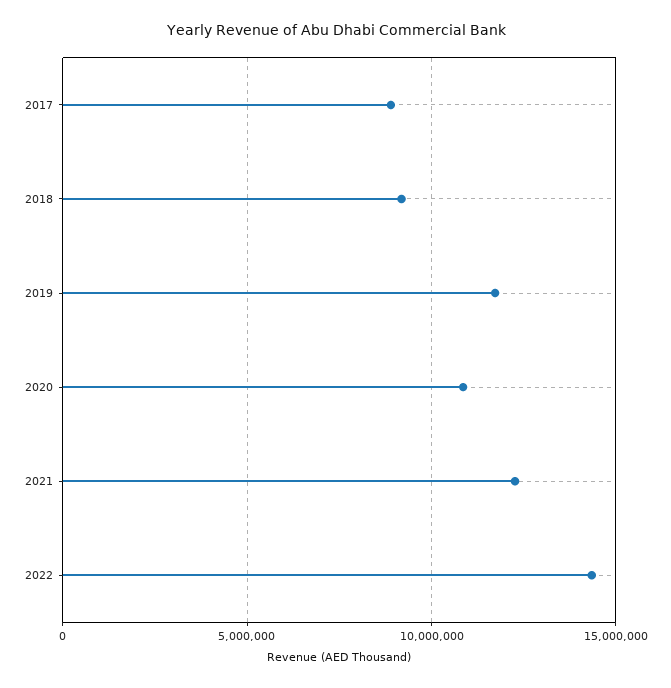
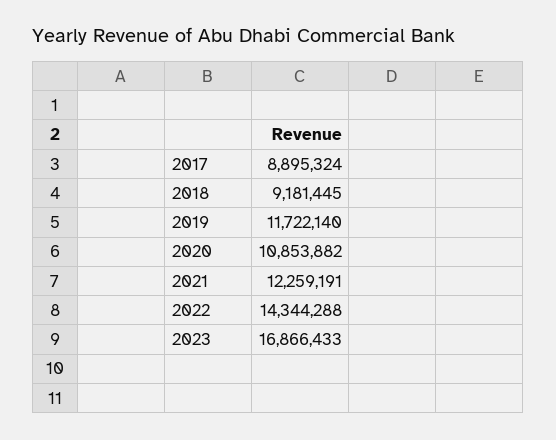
2023: none -> 16866433

